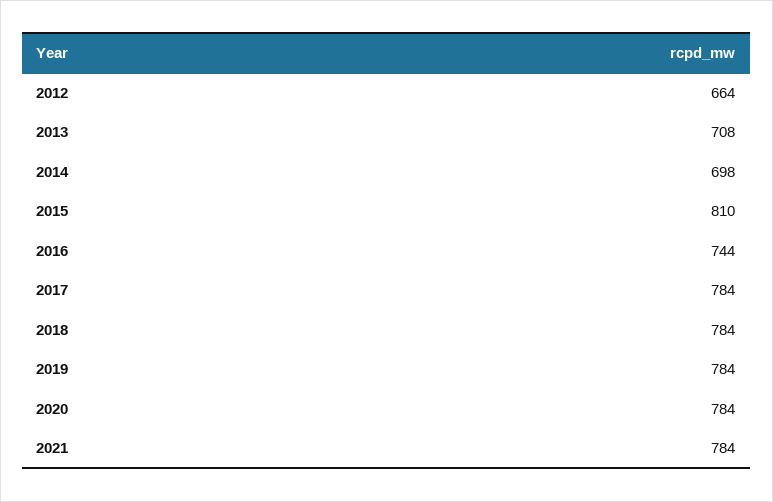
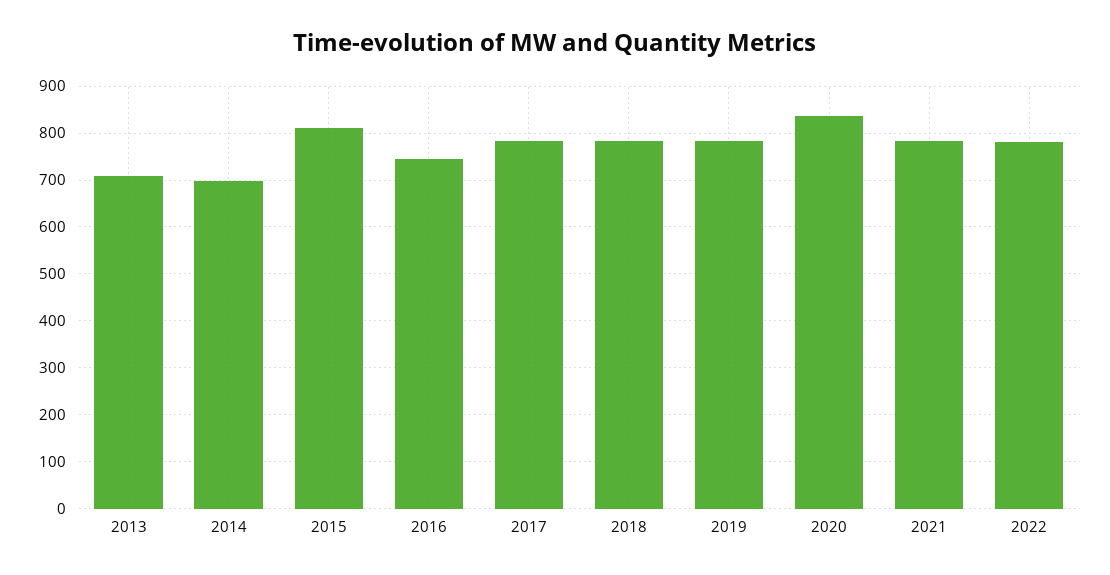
2012: 664 -> none
2020: 784 -> 840
2022: none -> 780

